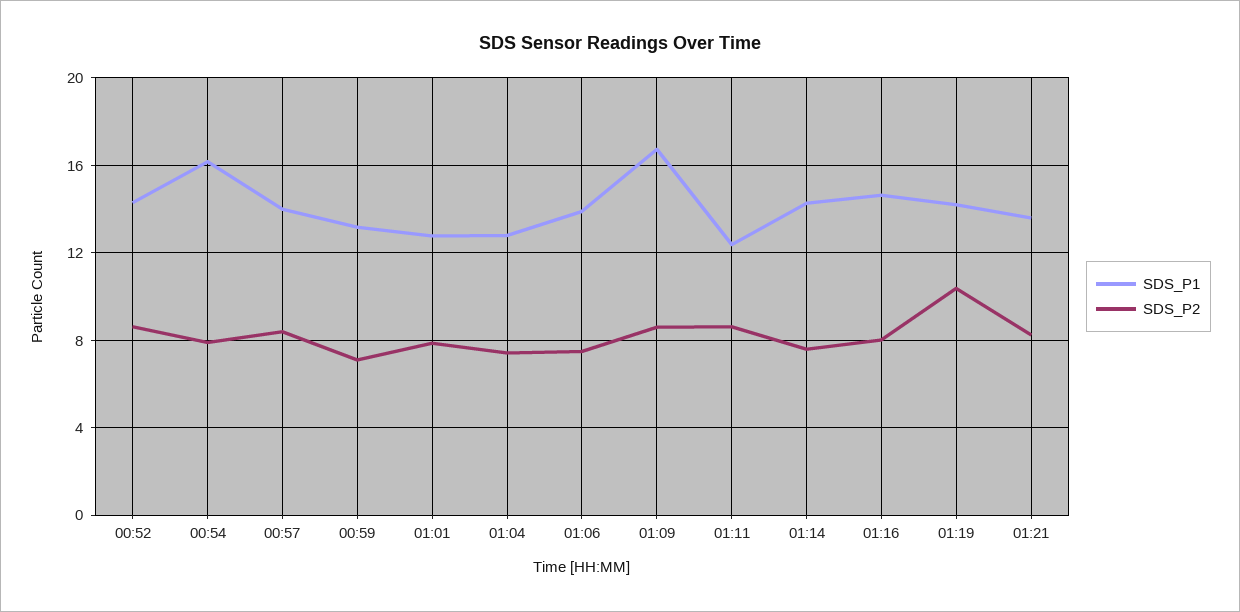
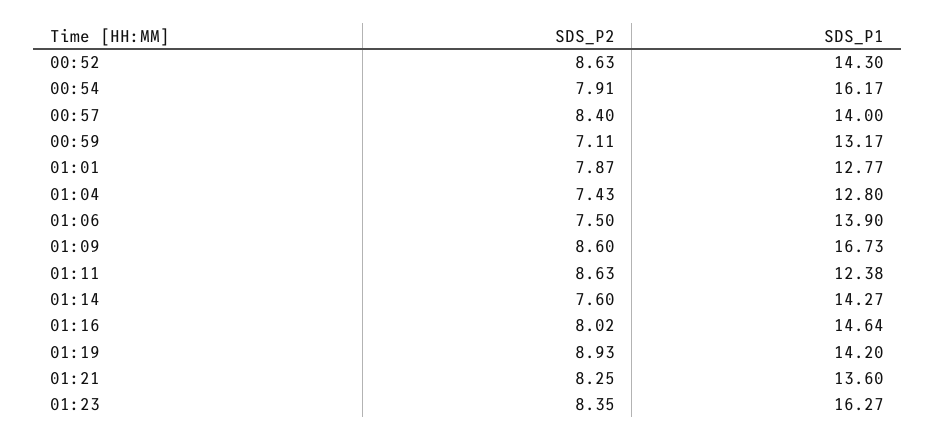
SDS_P2, 01:19: 10.5 -> 8.93
SDS_P2, 01:23: none -> 8.35
SDS_P1, 01:23: none -> 16.27

